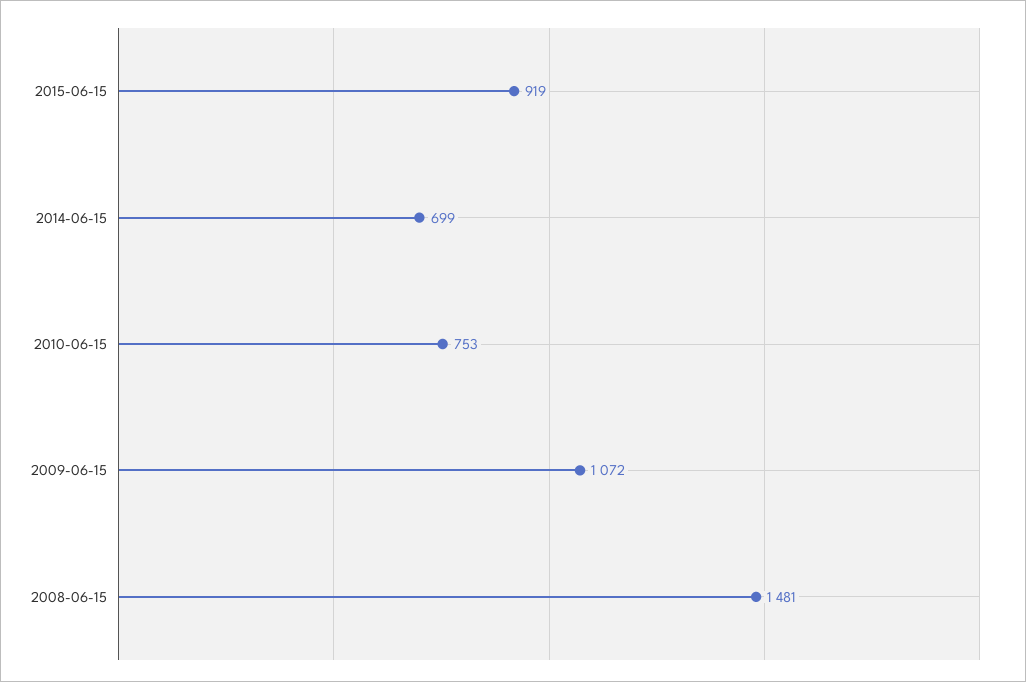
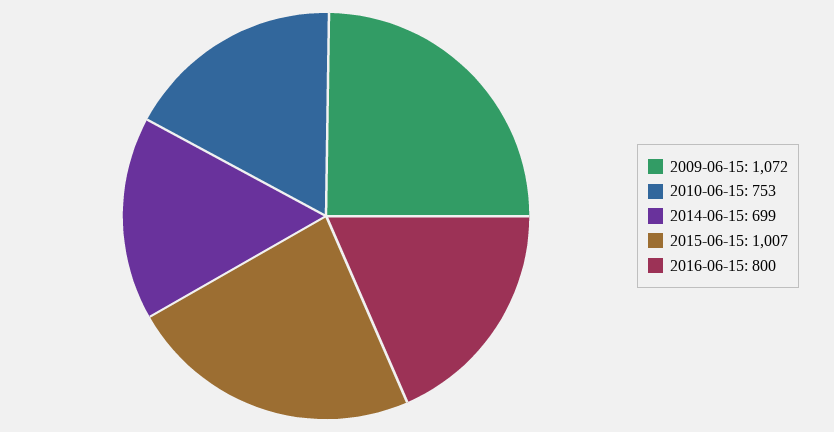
2015-06-15: 919 -> 1007
2008-06-15: 1481 -> none
2016-06-15: none -> 800

